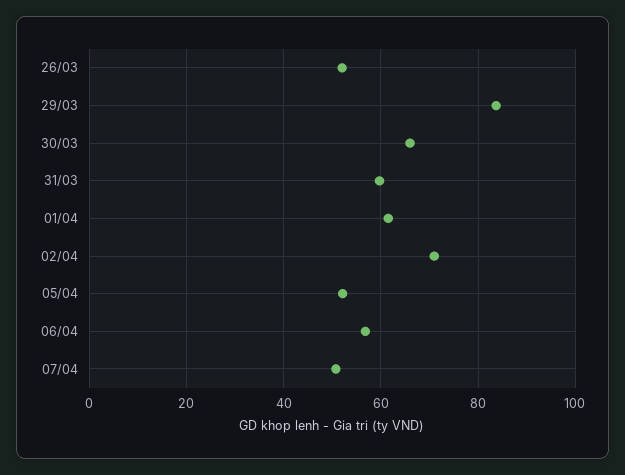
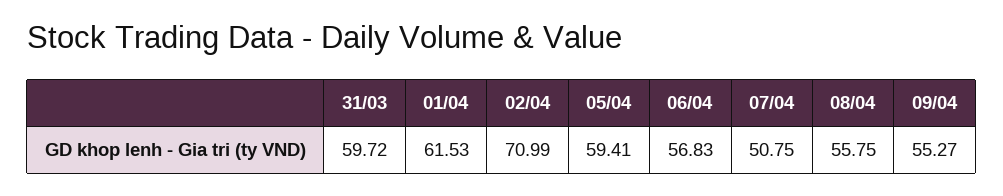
26/03: 52 -> none
29/03: 84 -> none
30/03: 66 -> none
05/04: 52 -> 59.41
08/04: none -> 55.75
09/04: none -> 55.27

